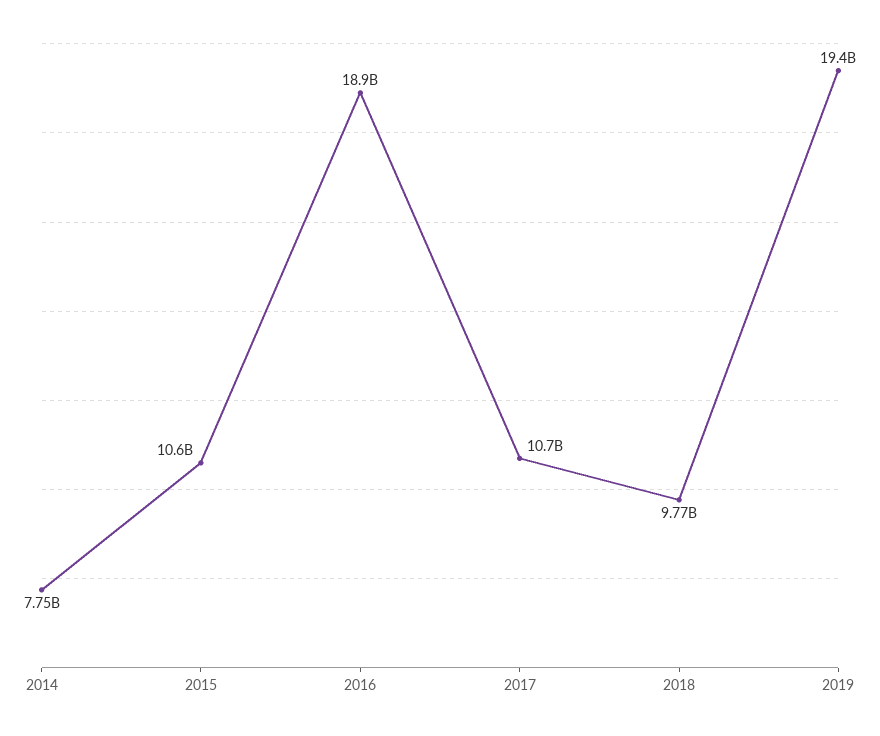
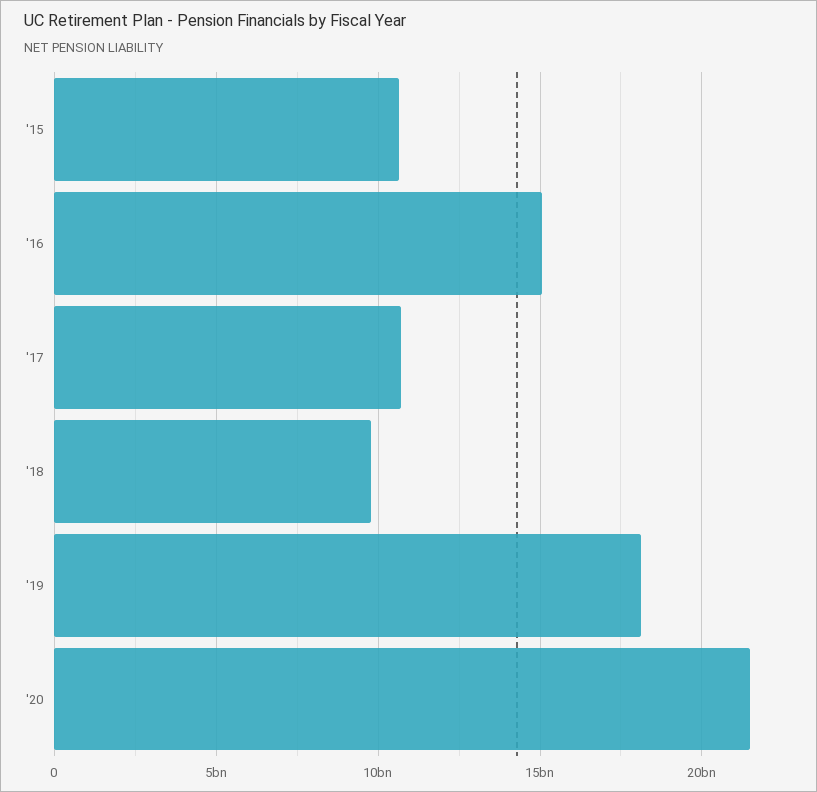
2014: 7750000000 -> none
2016: 18900000000 -> 15000000000
2019: 19400000000 -> 18000000000
'20: none -> 21500000000

